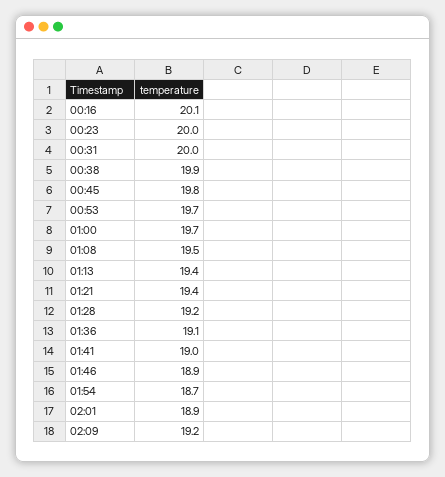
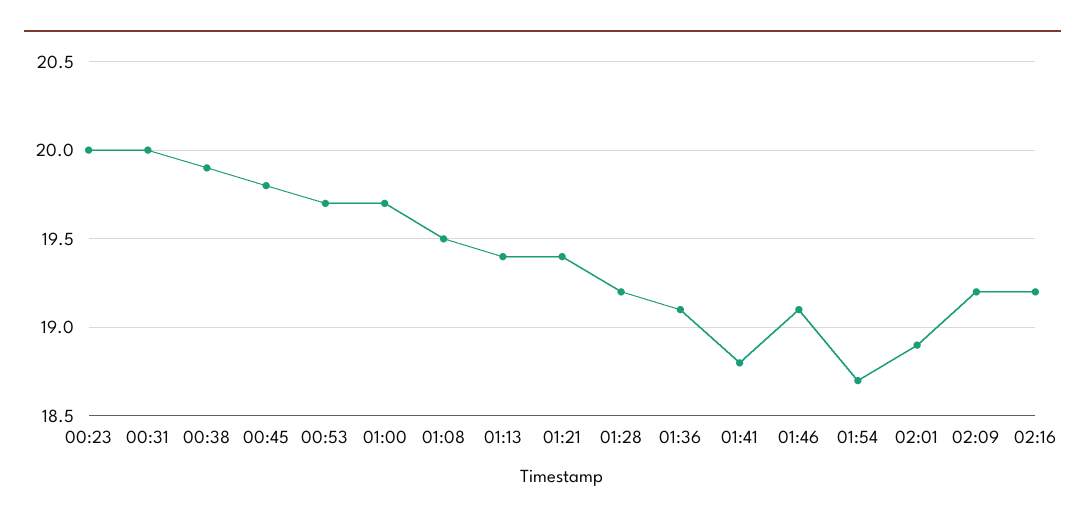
00:16: 20.1 -> none
01:41: 19 -> 18.8
01:46: 18.9 -> 19.1
02:16: none -> 19.2

